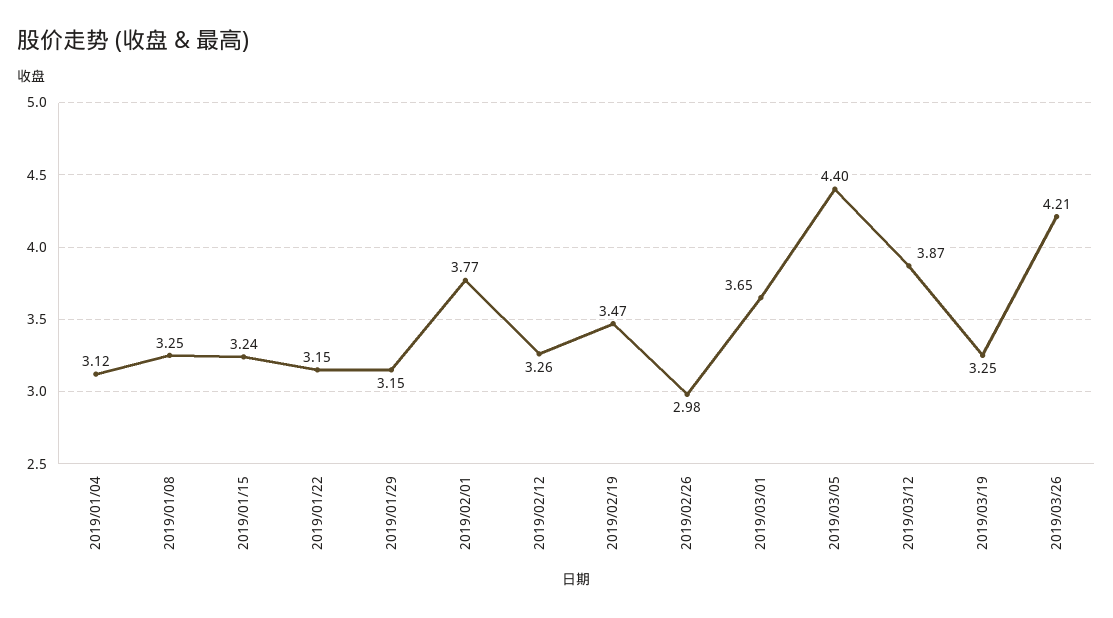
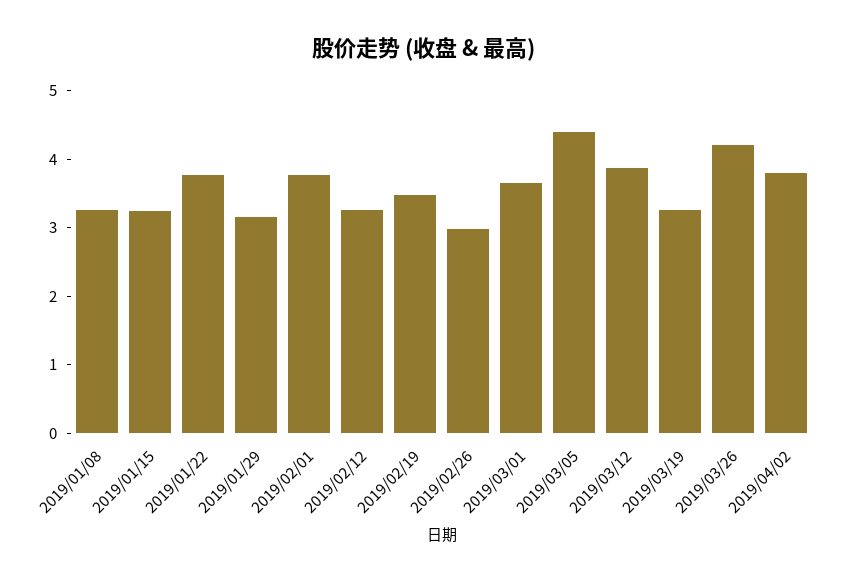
2019/01/04: 3.12 -> none
2019/01/22: 3.15 -> 3.8
2019/04/02: none -> 3.8

